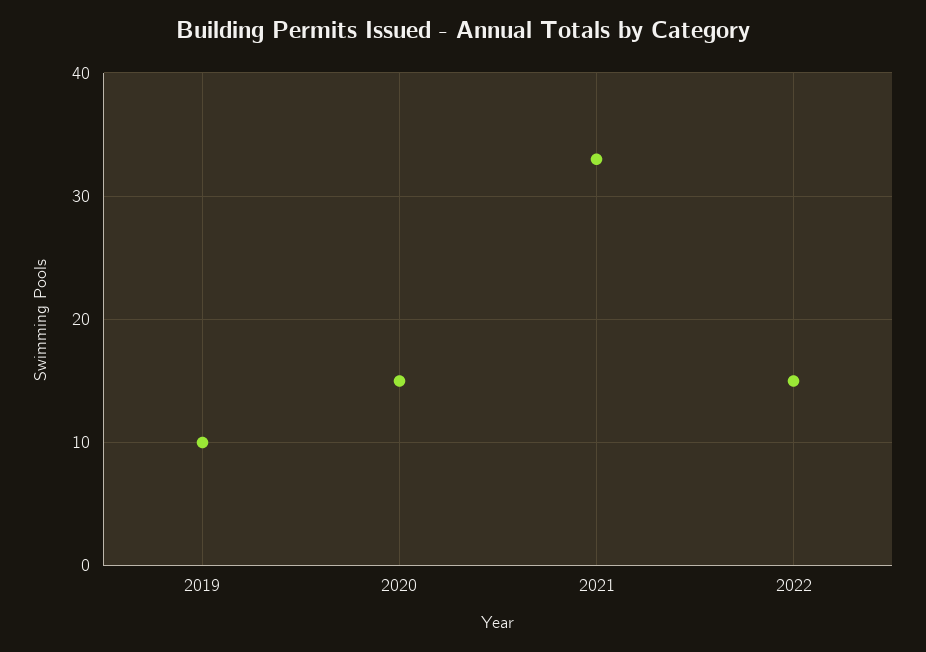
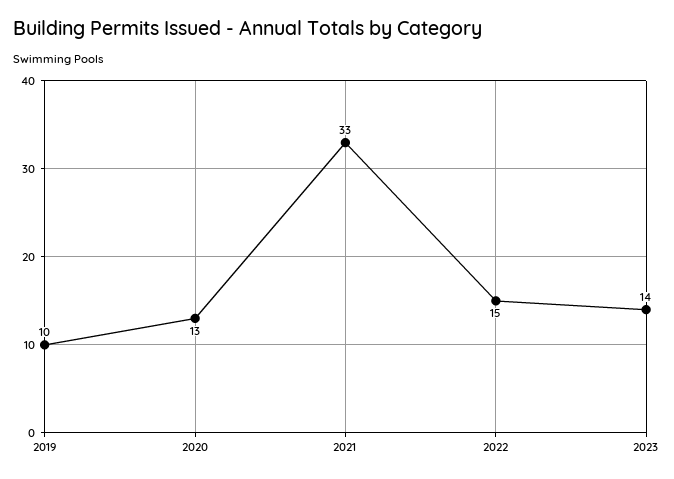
2020: 15 -> 13
2023: none -> 14

